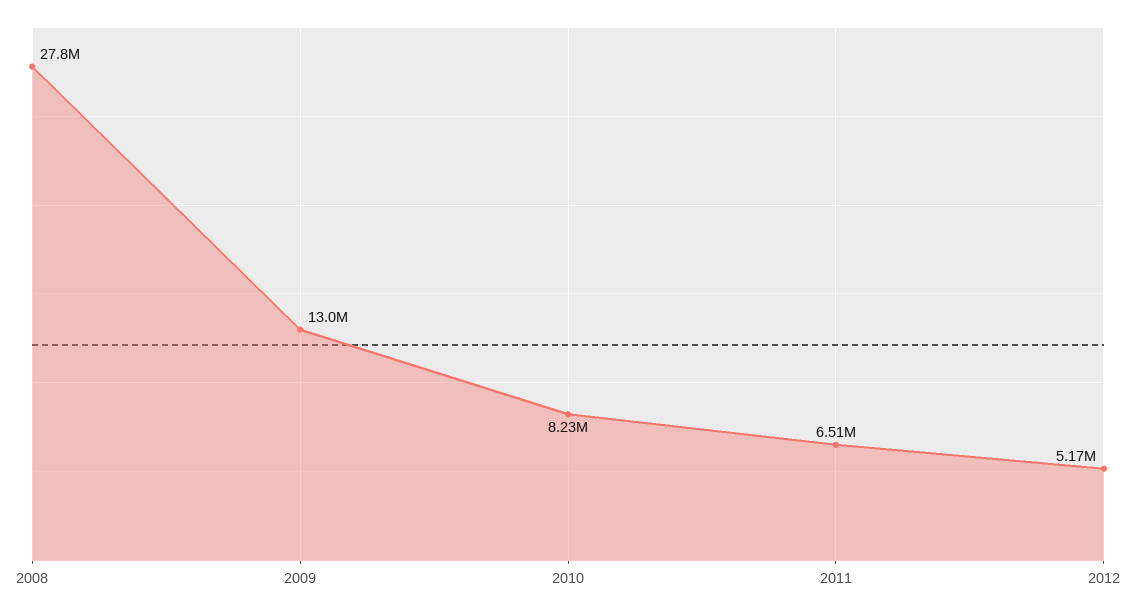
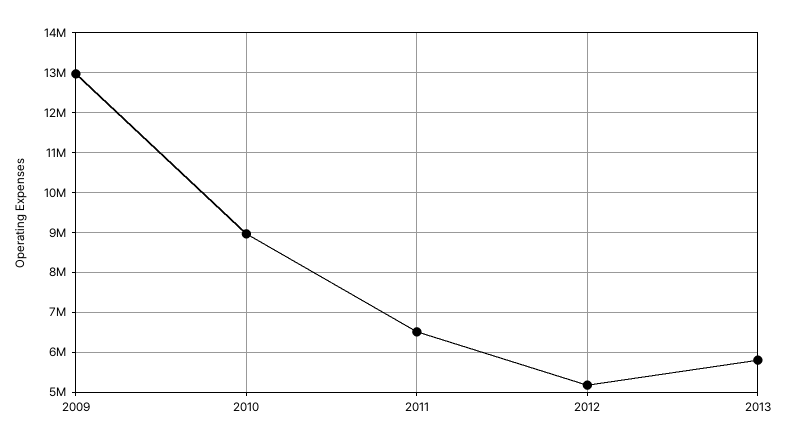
2008: 27800000 -> none
2010: 8230000 -> 9000000
2013: none -> 5800000

